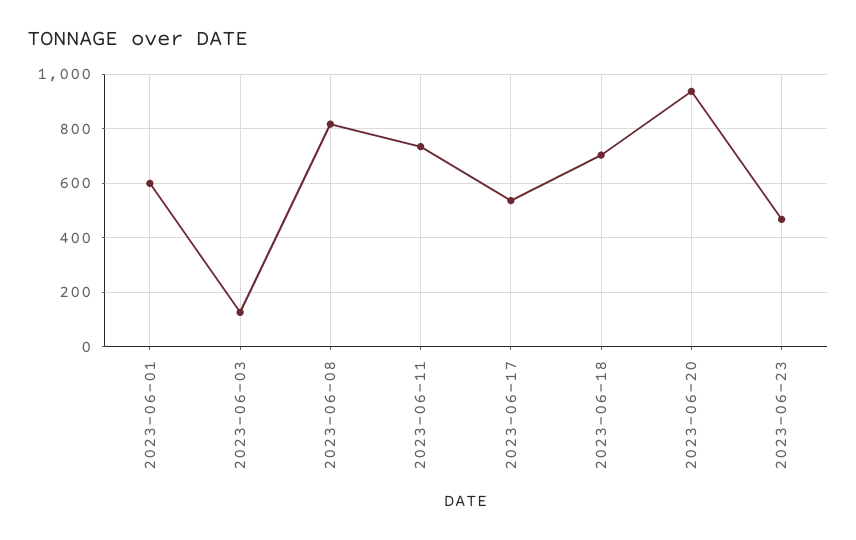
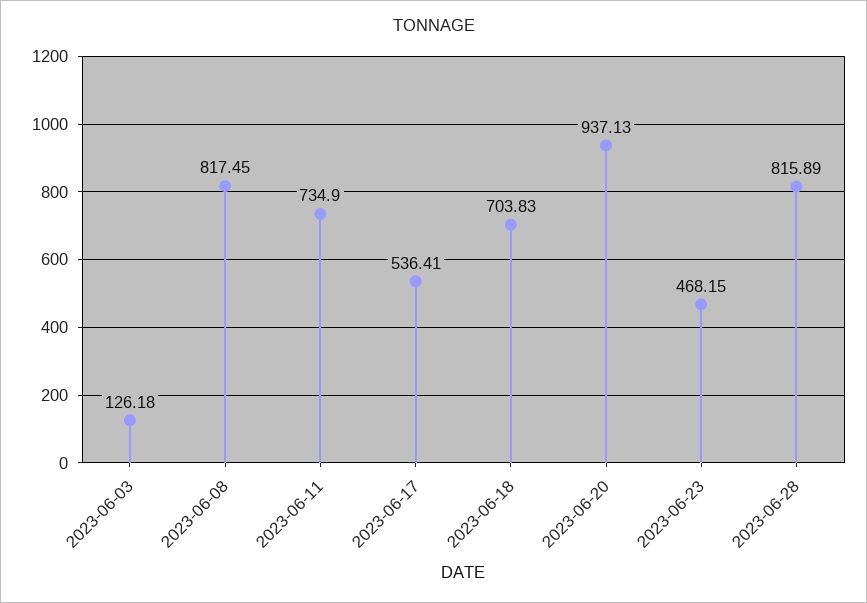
2023-06-01: 600 -> none
2023-06-28: none -> 815.89

